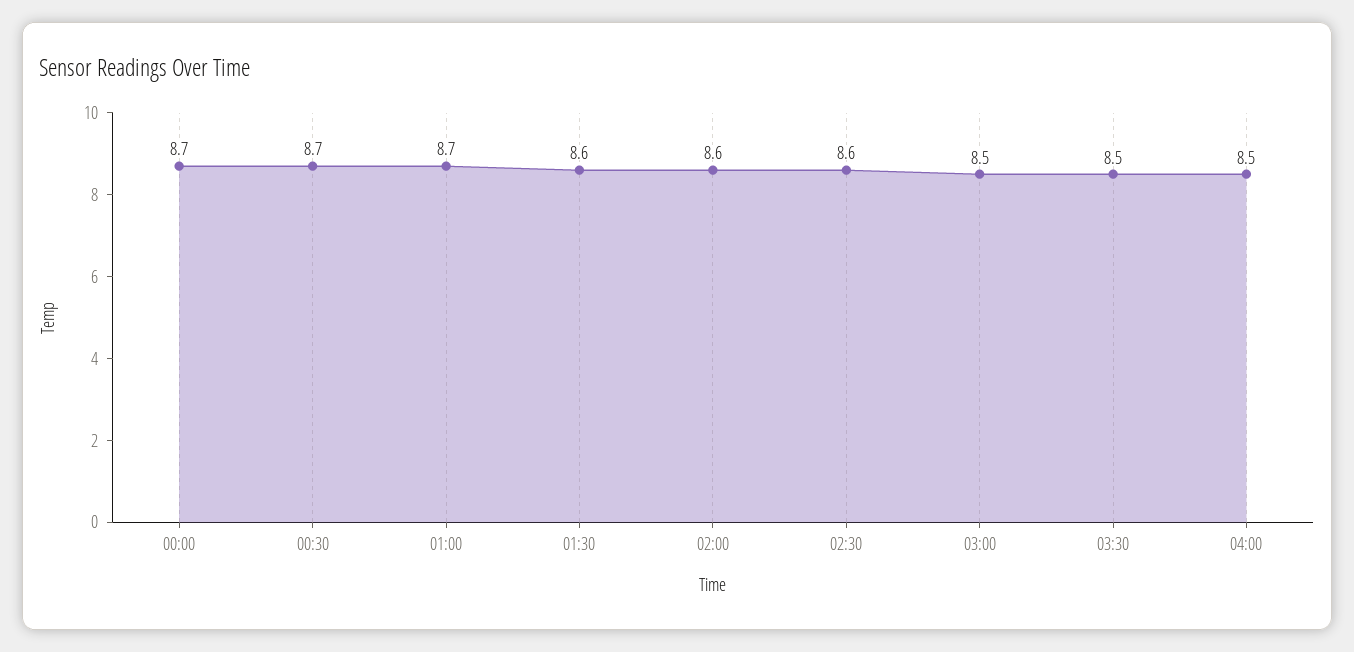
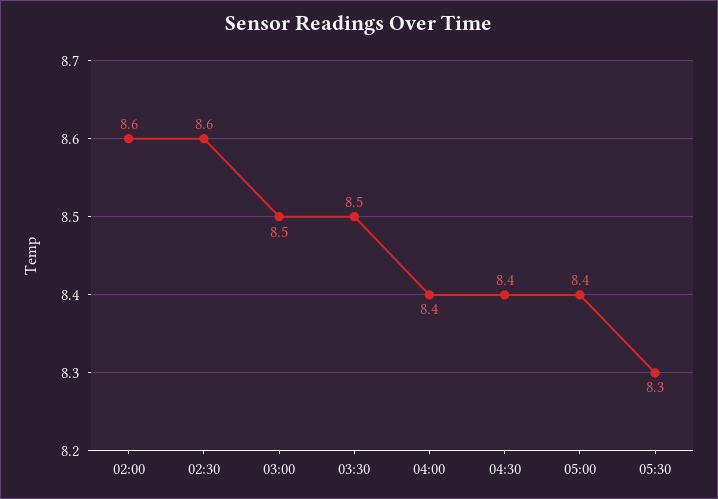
00:00: 8.7 -> none
00:30: 8.7 -> none
01:00: 8.7 -> none
01:30: 8.6 -> none
04:00: 8.5 -> 8.4
04:30: none -> 8.4
05:00: none -> 8.4
05:30: none -> 8.3

